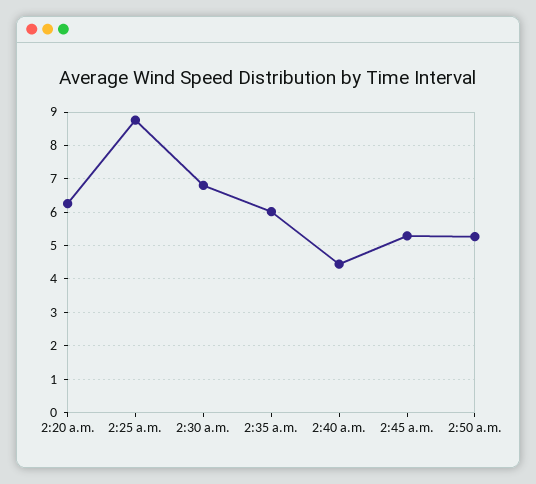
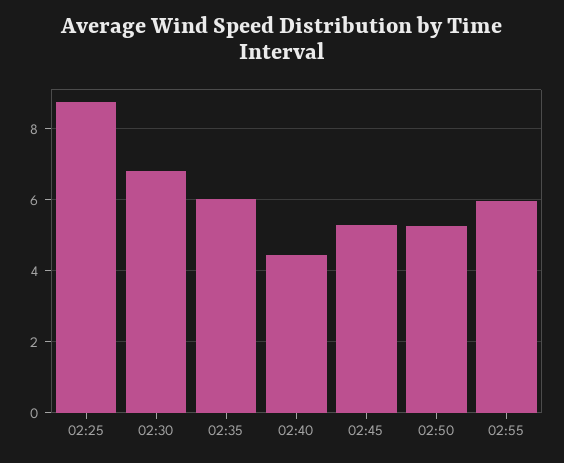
2:20 a.m.: 6.2 -> none
02:55: none -> 6

